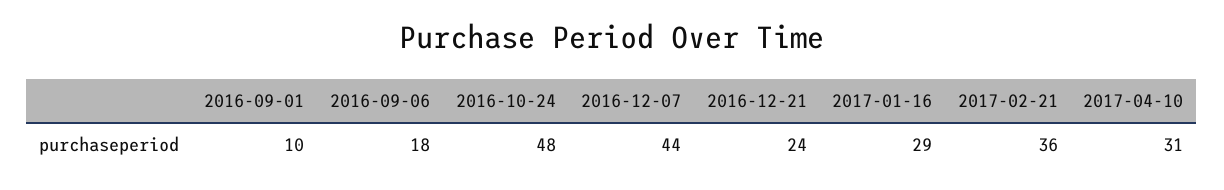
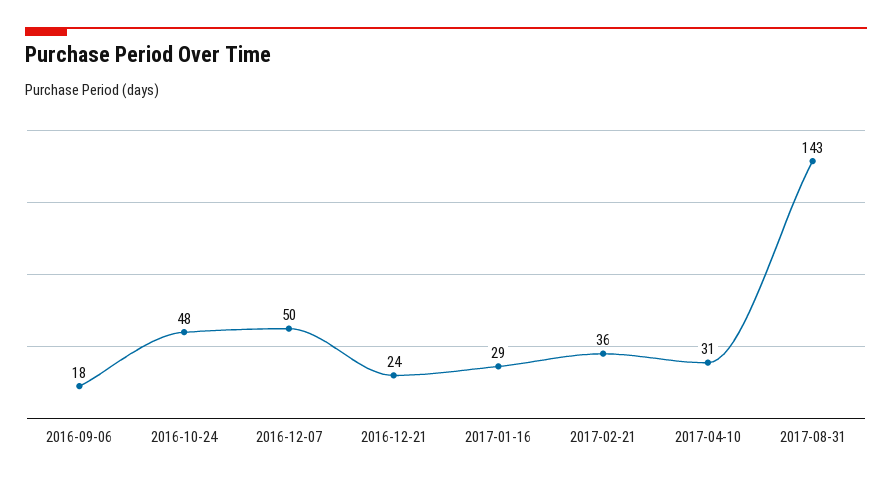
2016-09-01: 10 -> none
2016-12-07: 44 -> 50
2017-08-31: none -> 143

